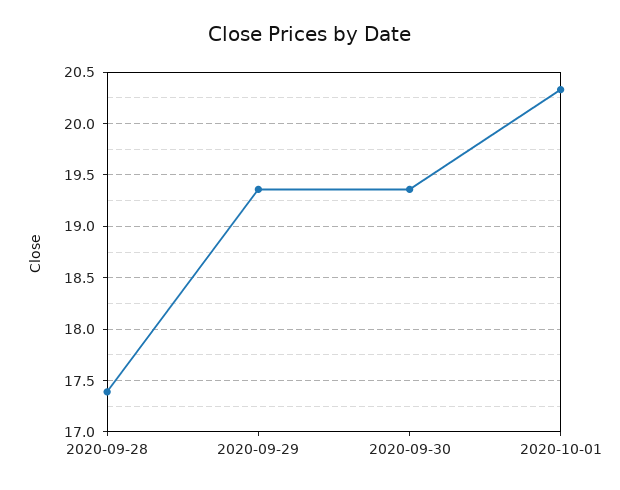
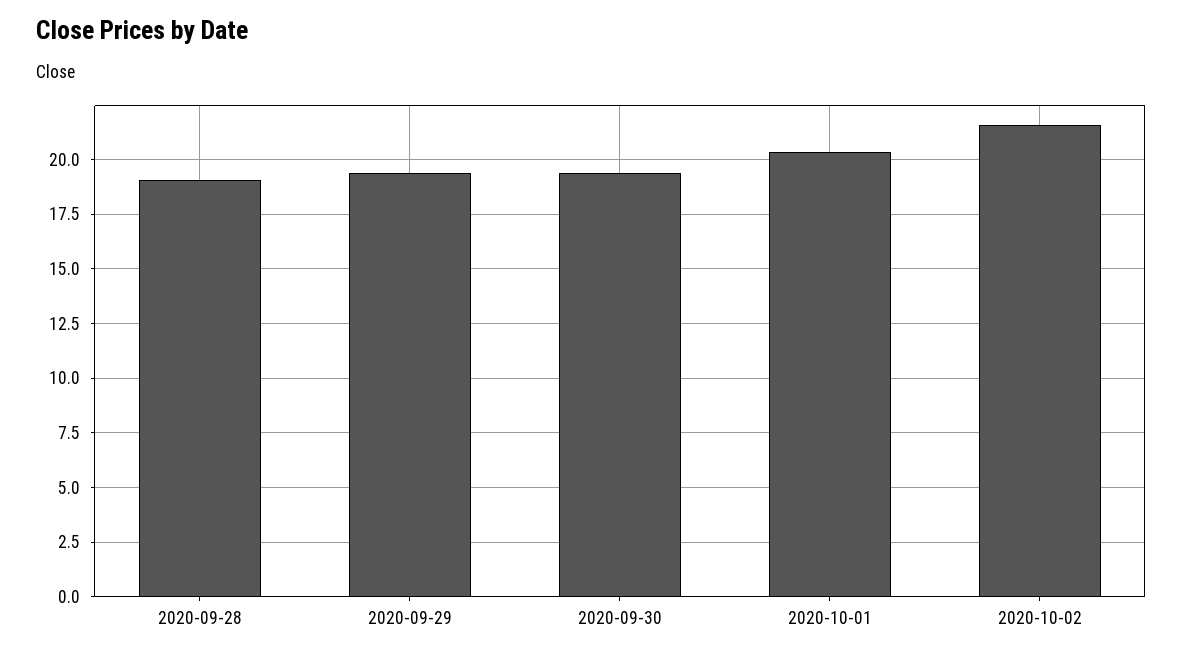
2020-09-28: 17.4 -> 19
2020-10-02: none -> 21.5

